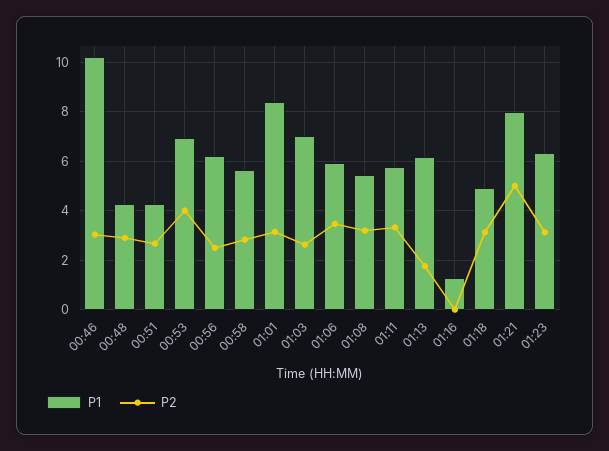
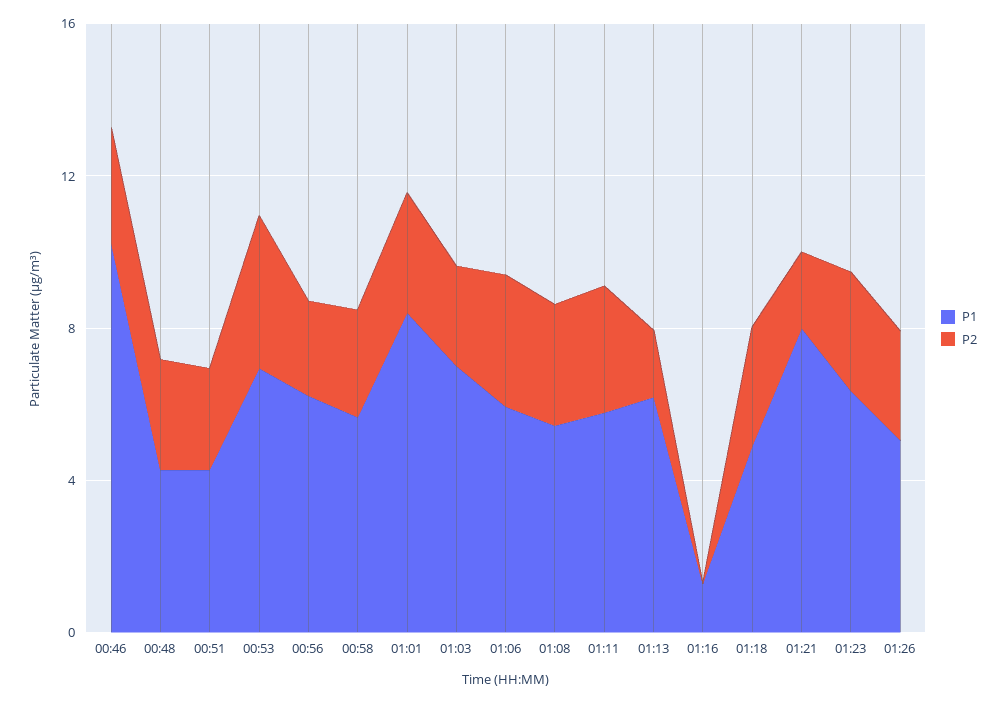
P2, 01:21: 5 -> 2
P1, 01:26: none -> 5
P2, 01:26: none -> 3

